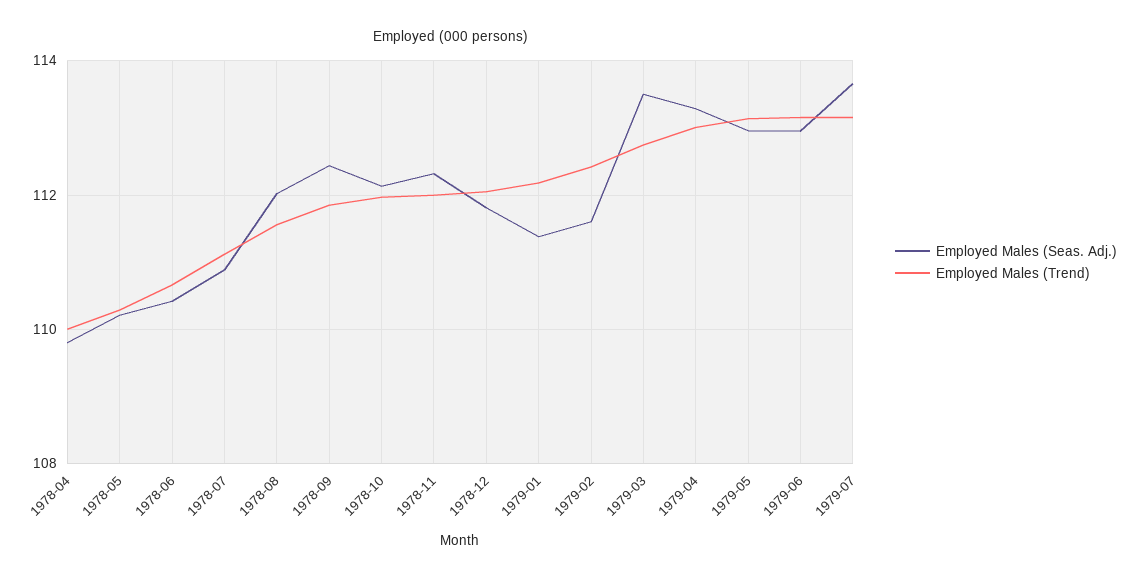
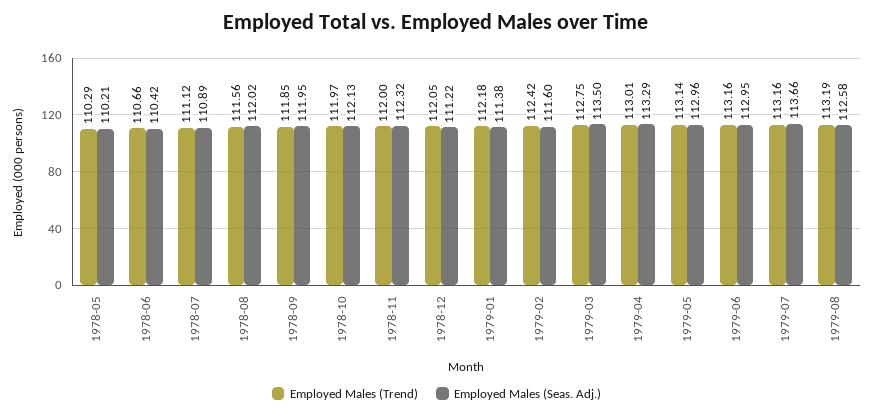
Employed Males (Seas. Adj.), 1978-04: 109.8 -> none
Employed Males (Trend), 1978-04: 110 -> none
Employed Males (Seas. Adj.), 1978-09: 112.4 -> 111.95
Employed Males (Seas. Adj.), 1978-12: 111.8 -> 111.22
Employed Males (Trend), 1979-08: none -> 113.19
Employed Males (Seas. Adj.), 1979-08: none -> 112.58

